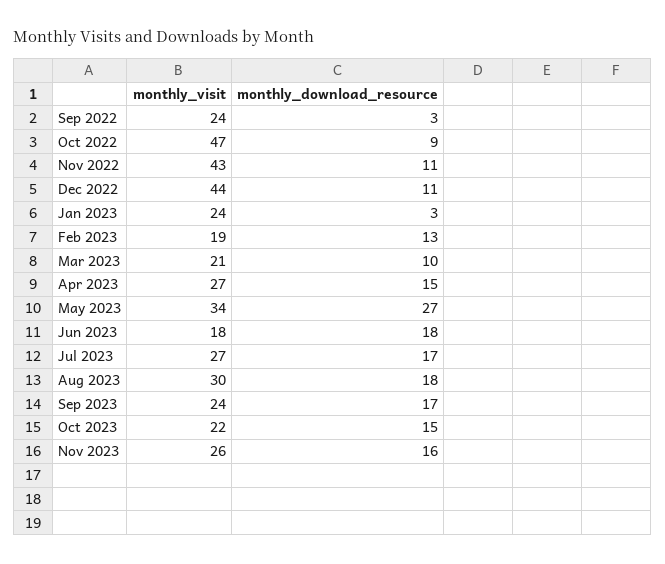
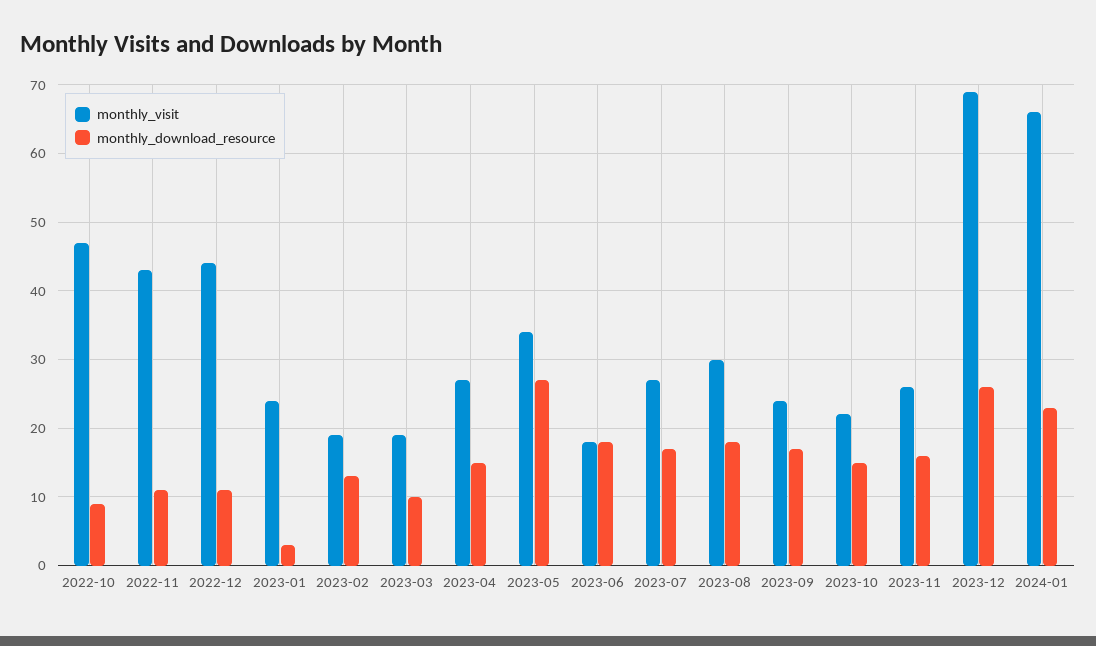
monthly_visit, Sep 2022: 24 -> none
monthly_download_resource, Sep 2022: 3 -> none
monthly_visit, Mar 2023: 21 -> 19
monthly_visit, 2023-12: none -> 69
monthly_download_resource, 2023-12: none -> 26
monthly_visit, 2024-01: none -> 66
monthly_download_resource, 2024-01: none -> 23

